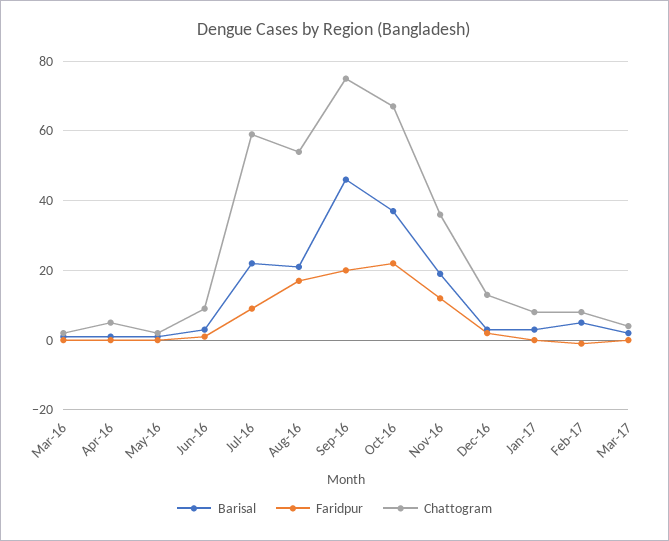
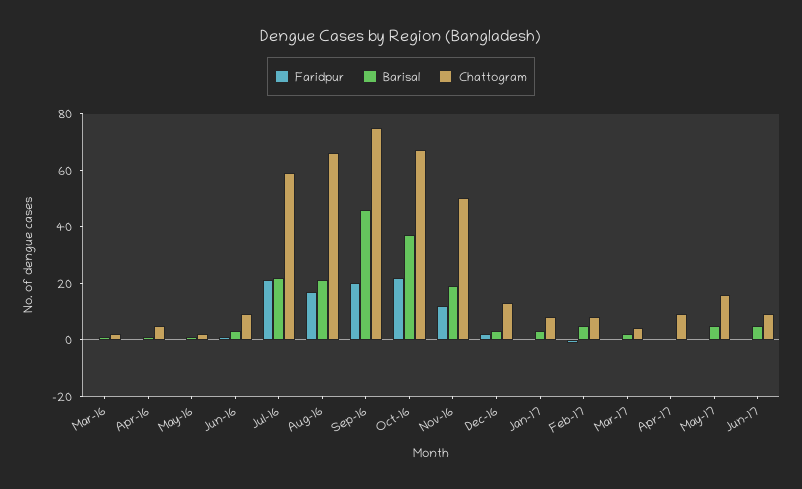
Faridpur, Jul-16: 10 -> 20
Chattogram, Aug-16: 55 -> 65
Chattogram, Nov-16: 35 -> 50
Faridpur, Apr-17: none -> 0
Barisal, Apr-17: none -> 0
Chattogram, Apr-17: none -> 10
Faridpur, May-17: none -> 0
Barisal, May-17: none -> 5
Chattogram, May-17: none -> 15
Faridpur, Jun-17: none -> 0
Barisal, Jun-17: none -> 5
Chattogram, Jun-17: none -> 10

